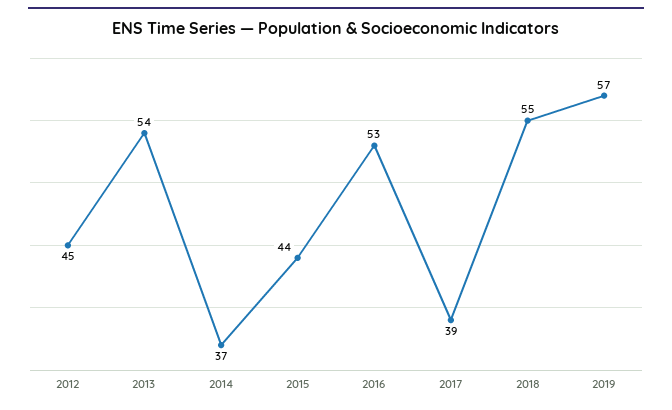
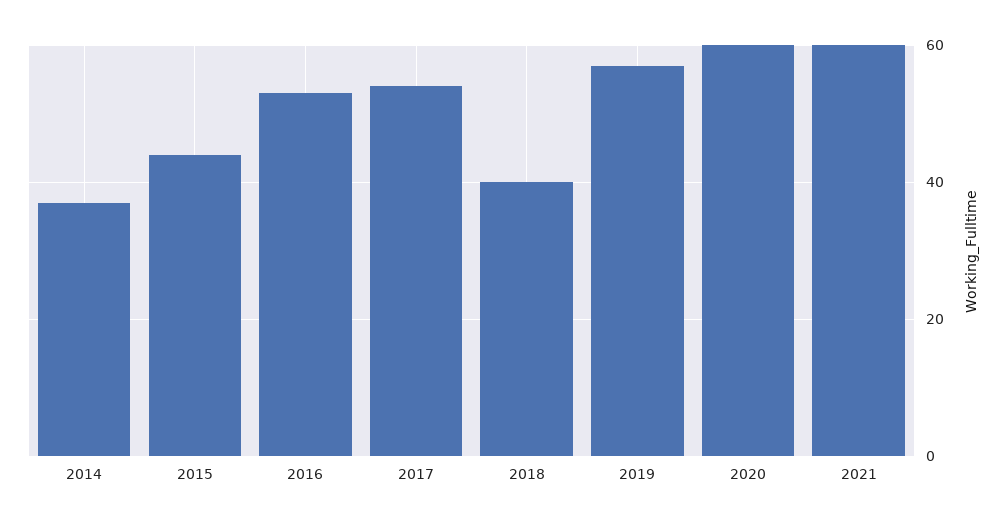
2012: 45 -> none
2013: 54 -> none
2017: 39 -> 55
2018: 55 -> 40
2020: none -> 60
2021: none -> 60

